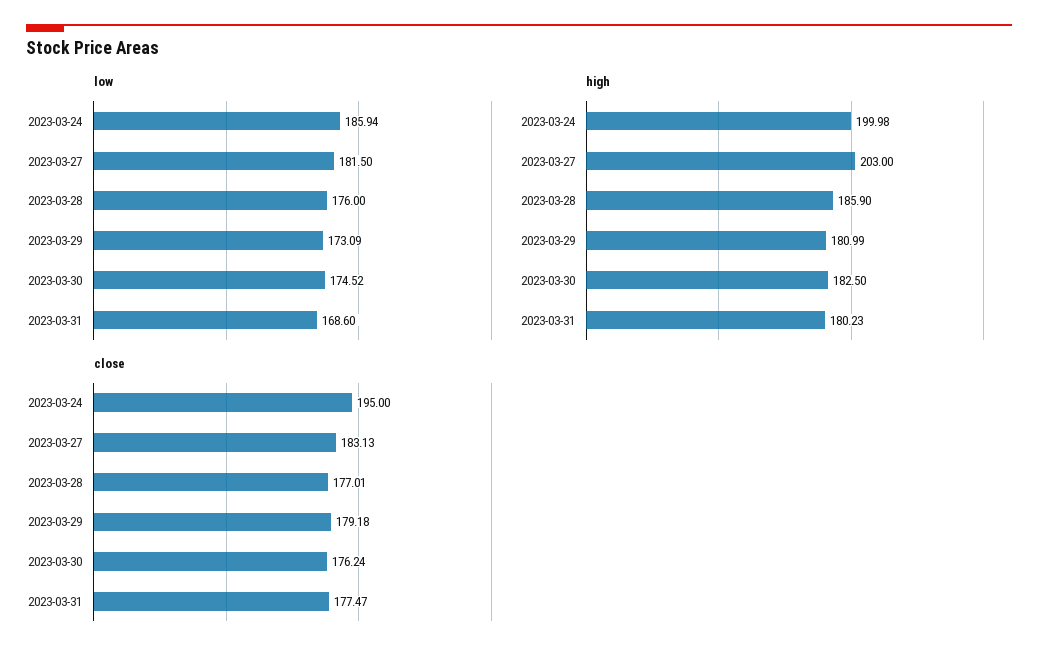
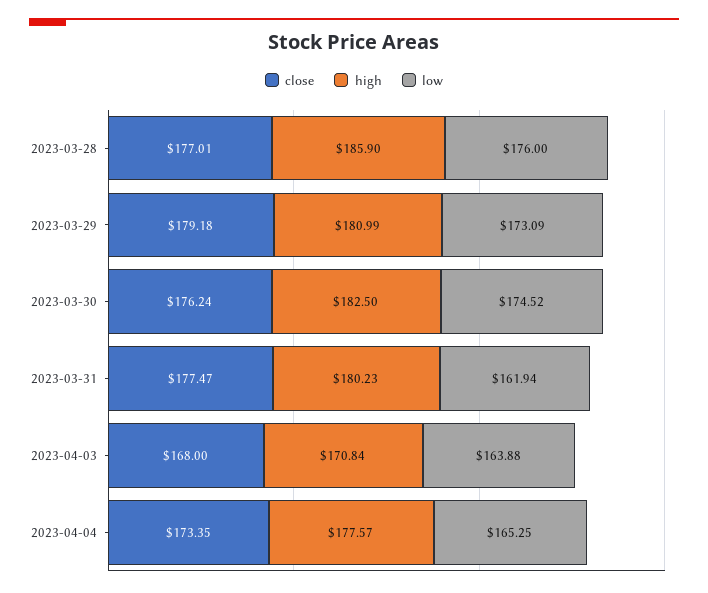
low, 2023-03-24: 185.94 -> none
low, 2023-03-27: 181.5 -> none
low, 2023-03-31: 168.6 -> 161.94
high, 2023-03-24: 199.98 -> none
high, 2023-03-27: 203 -> none
close, 2023-03-24: 195 -> none
close, 2023-03-27: 183.13 -> none
close, 2023-04-03: none -> 168
high, 2023-04-03: none -> 170.84
low, 2023-04-03: none -> 163.88
close, 2023-04-04: none -> 173.35
high, 2023-04-04: none -> 177.57
low, 2023-04-04: none -> 165.25

